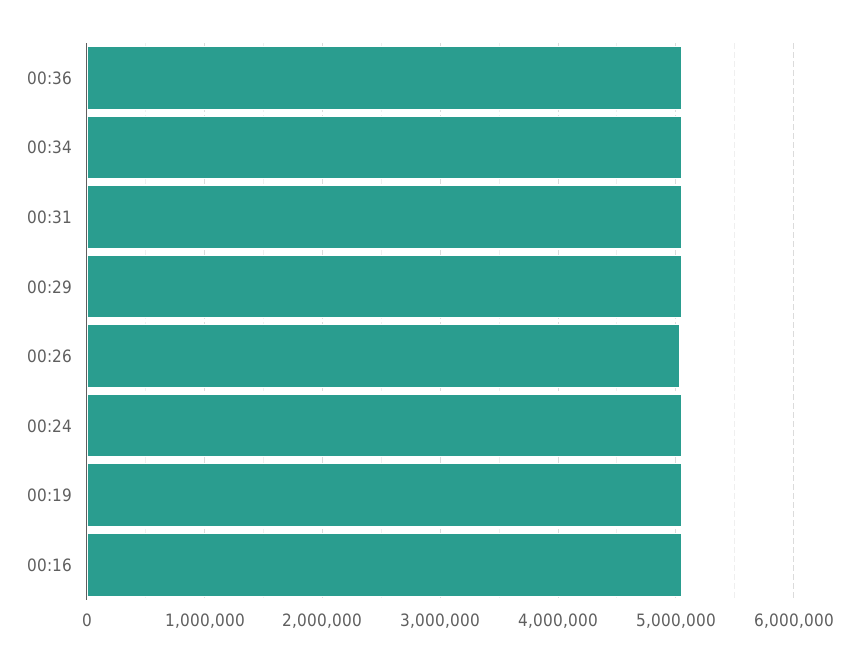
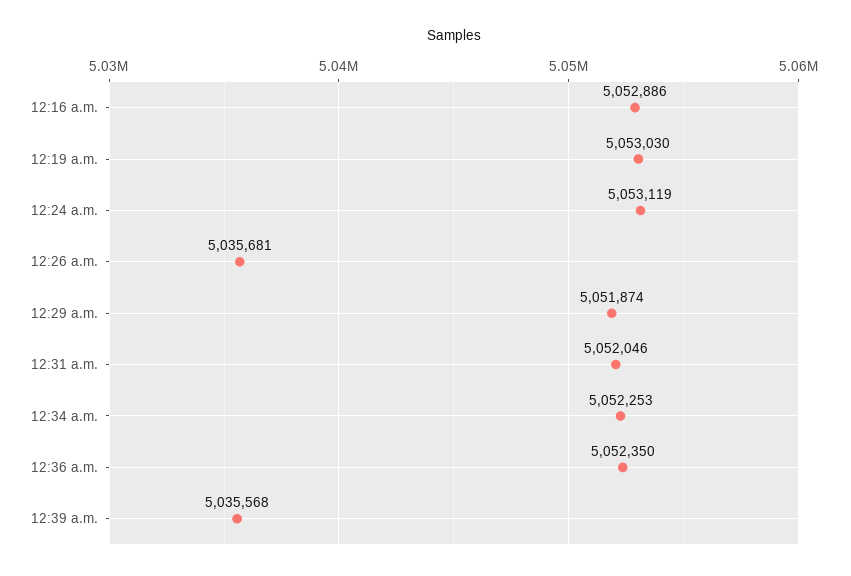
12:39 a.m.: none -> 5035568

